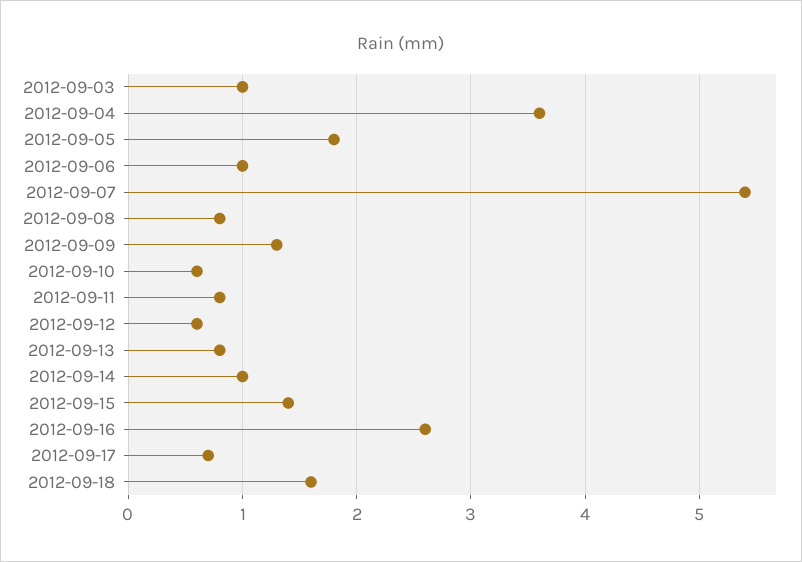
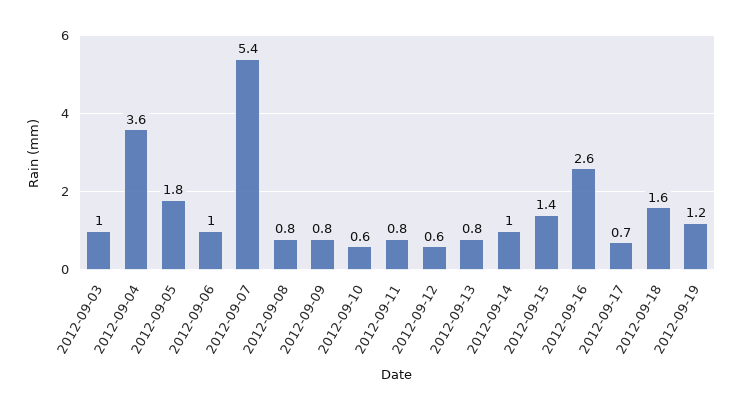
2012-09-09: 1.3 -> 0.8
2012-09-19: none -> 1.2

